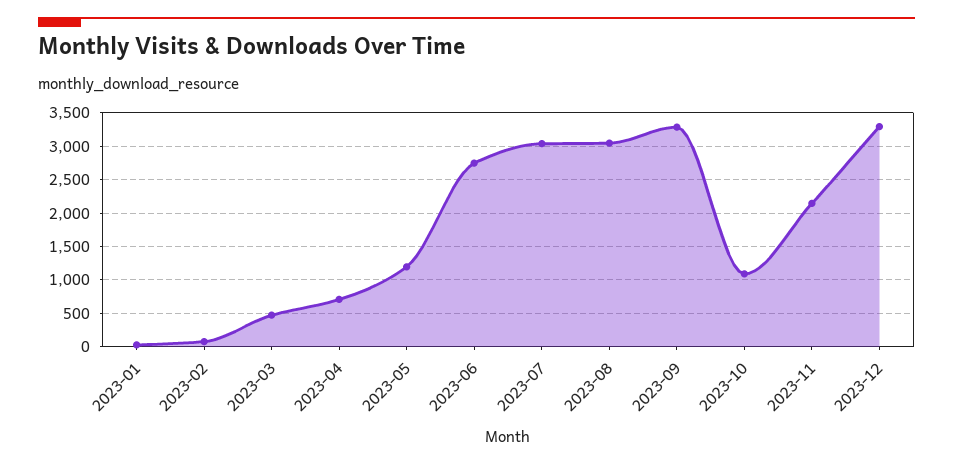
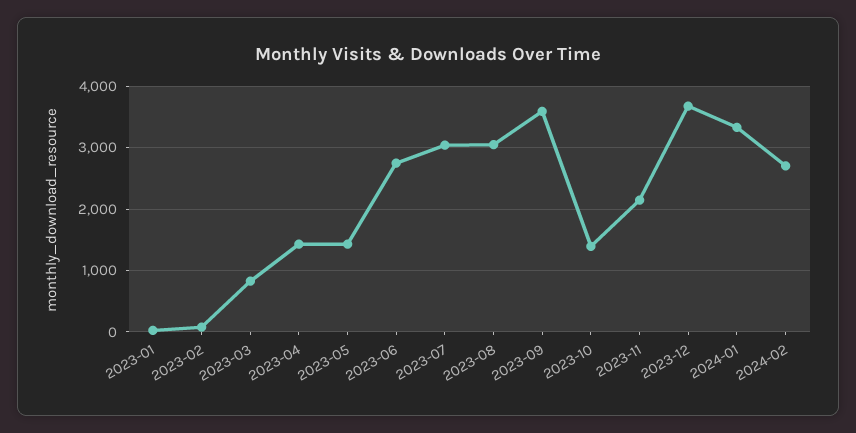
2023-03: 500 -> 800
2023-04: 700 -> 1400
2023-05: 1200 -> 1400
2023-09: 3300 -> 3600
2023-10: 1100 -> 1400
2023-12: 3300 -> 3700
2024-01: none -> 3300
2024-02: none -> 2700

